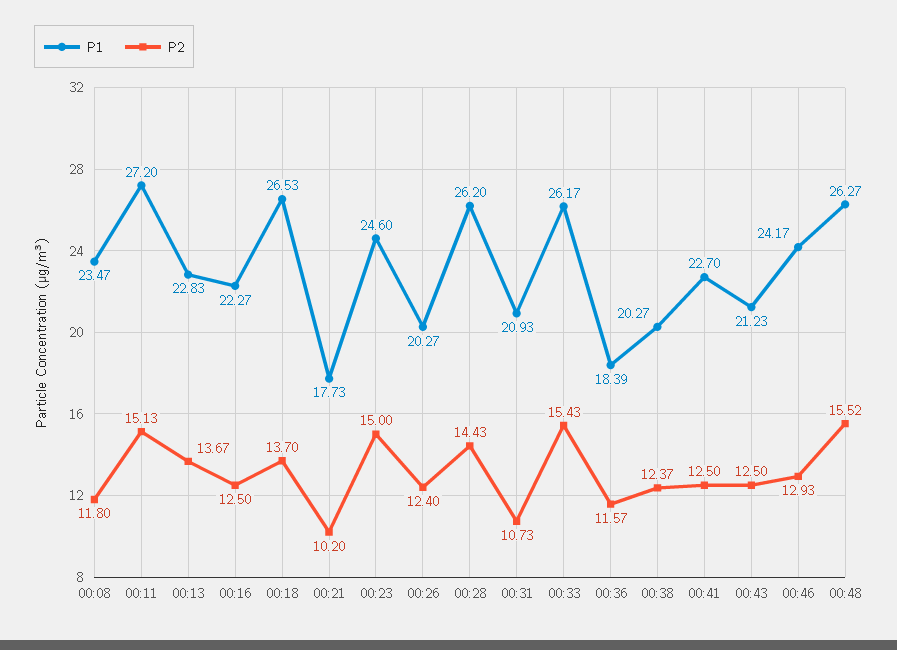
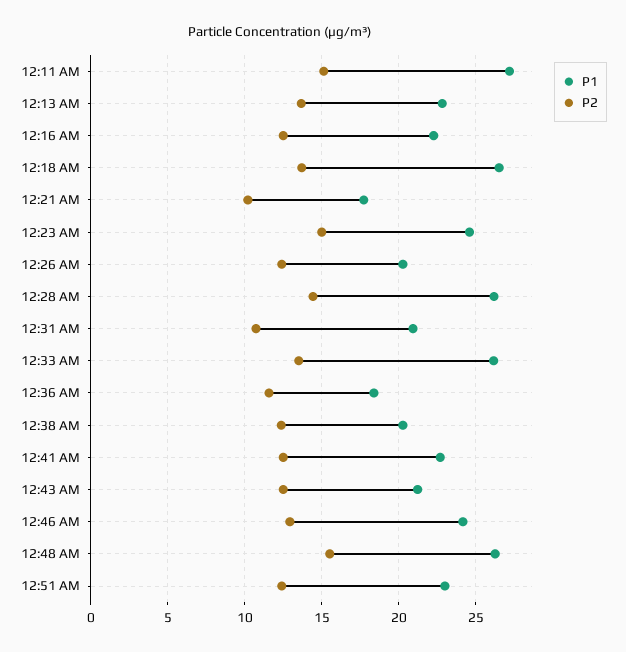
P1, 00:08: 23.47 -> none
P2, 00:08: 11.8 -> none
P2, 00:33: 15.43 -> 13.5
P1, 12:51 AM: none -> 23
P2, 12:51 AM: none -> 12.5

